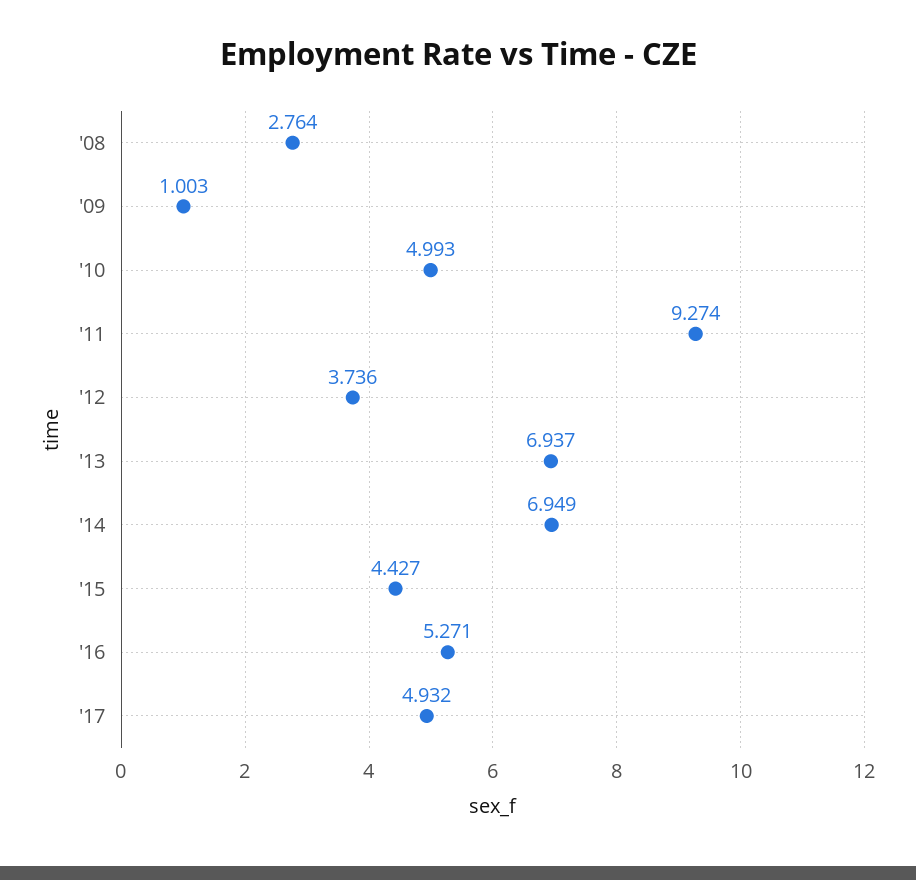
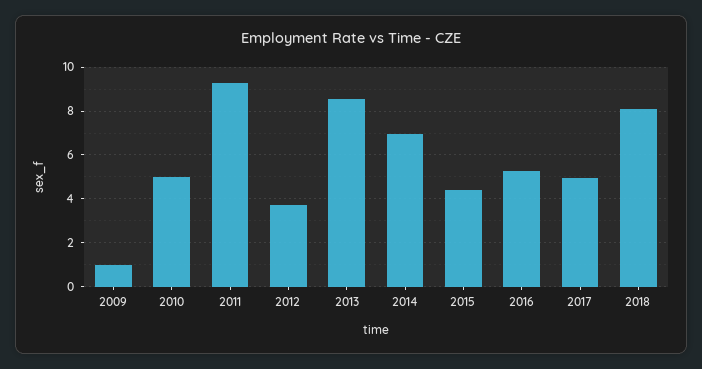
'08: 2.764 -> none
'13: 6.937 -> 8.5
2018: none -> 8

